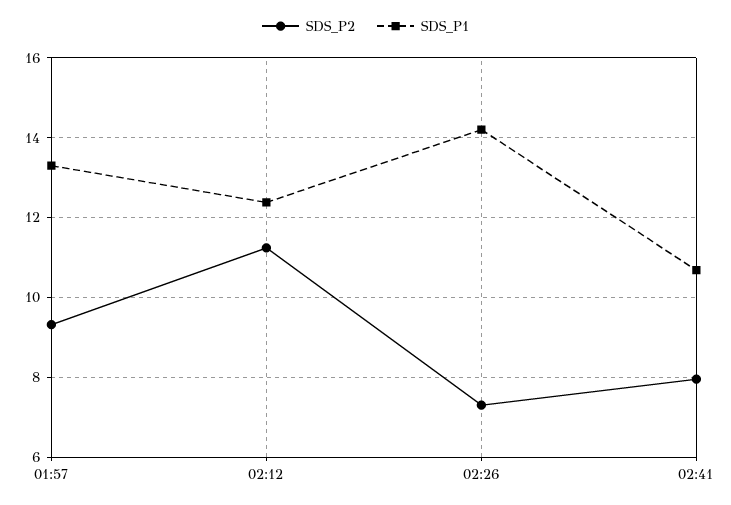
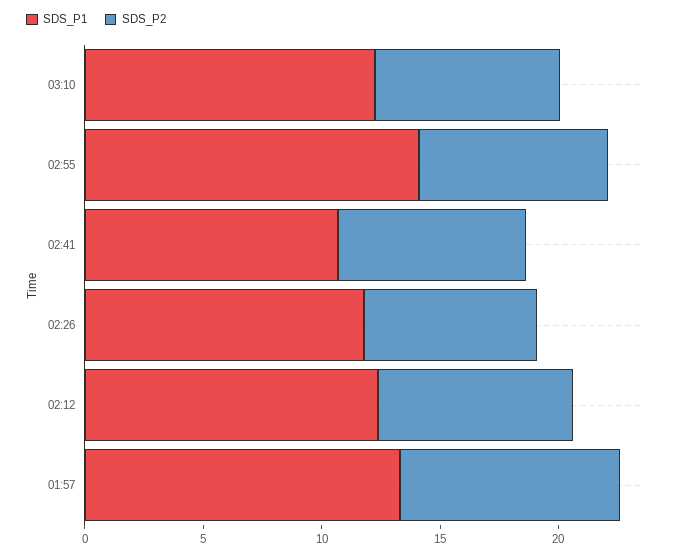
SDS_P2, 02:12: 11.2 -> 8
SDS_P1, 02:26: 14.2 -> 12
SDS_P1, 03:10: none -> 12
SDS_P2, 03:10: none -> 8
SDS_P1, 02:55: none -> 14
SDS_P2, 02:55: none -> 8

